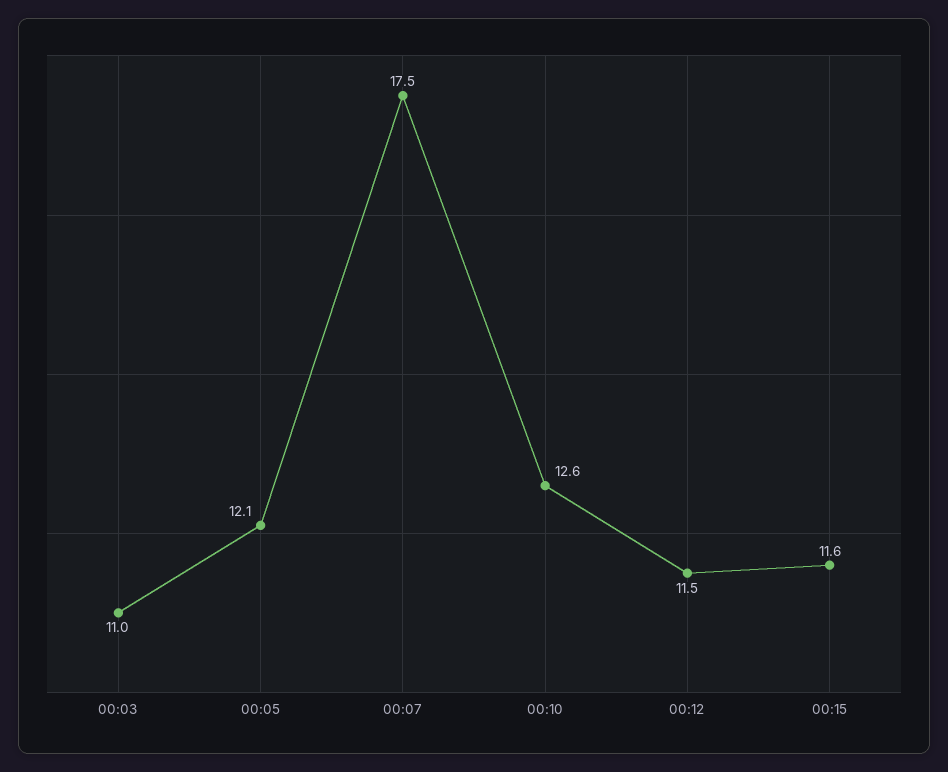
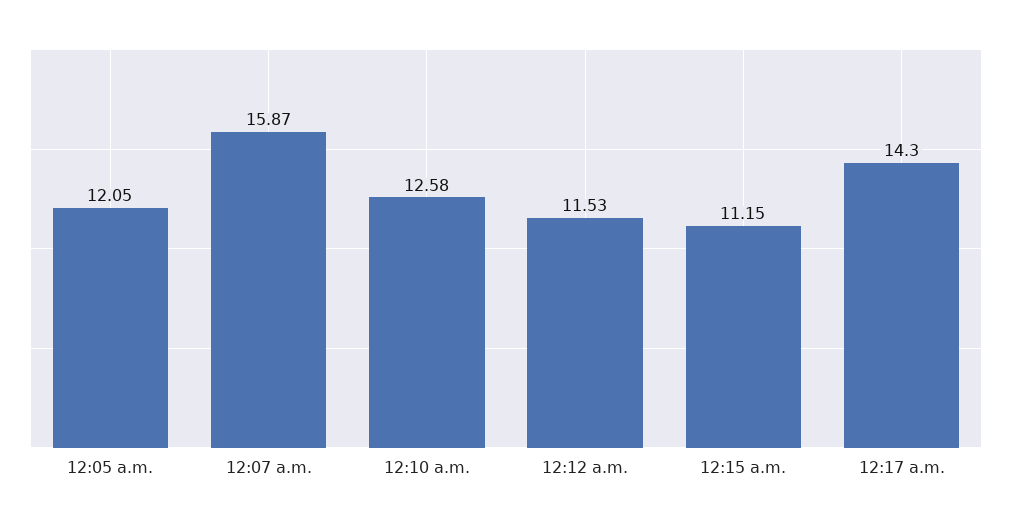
00:03: 11 -> none
00:07: 17.5 -> 15.87
00:15: 11.6 -> 11.15
12:17 a.m.: none -> 14.3

